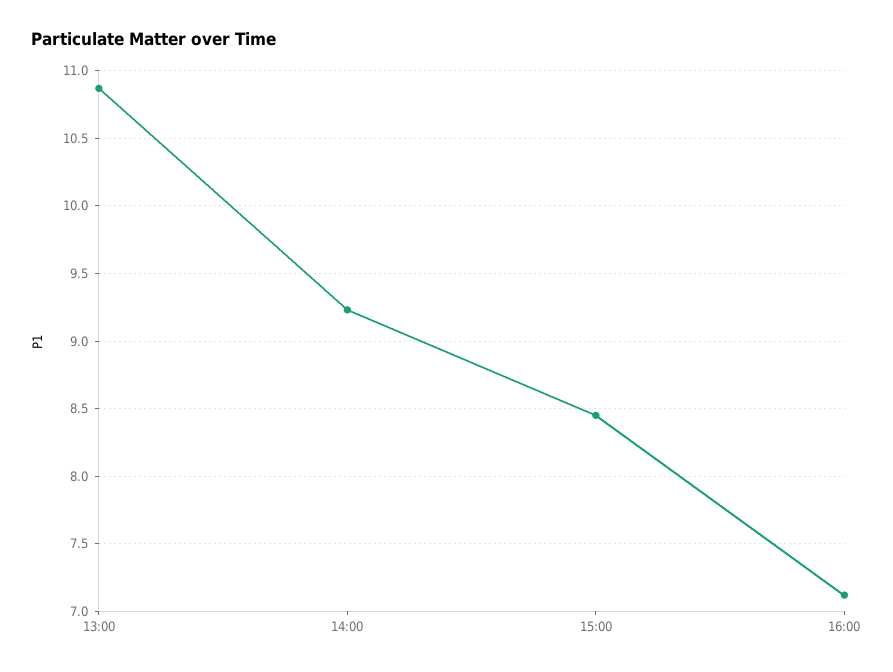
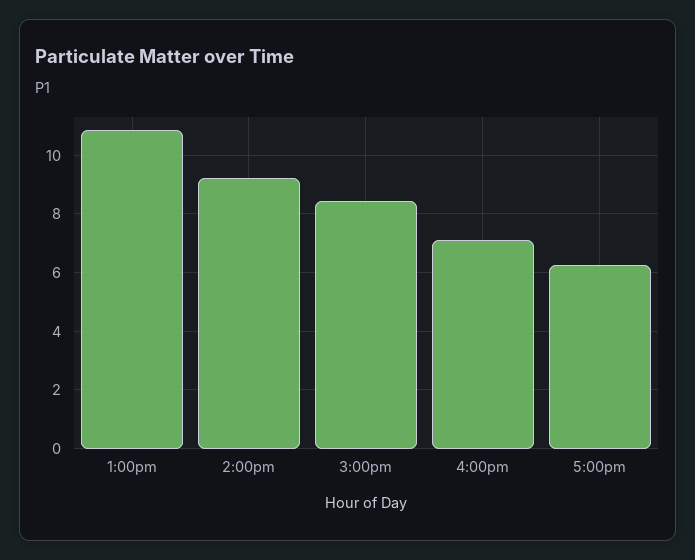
5:00pm: none -> 6.25

